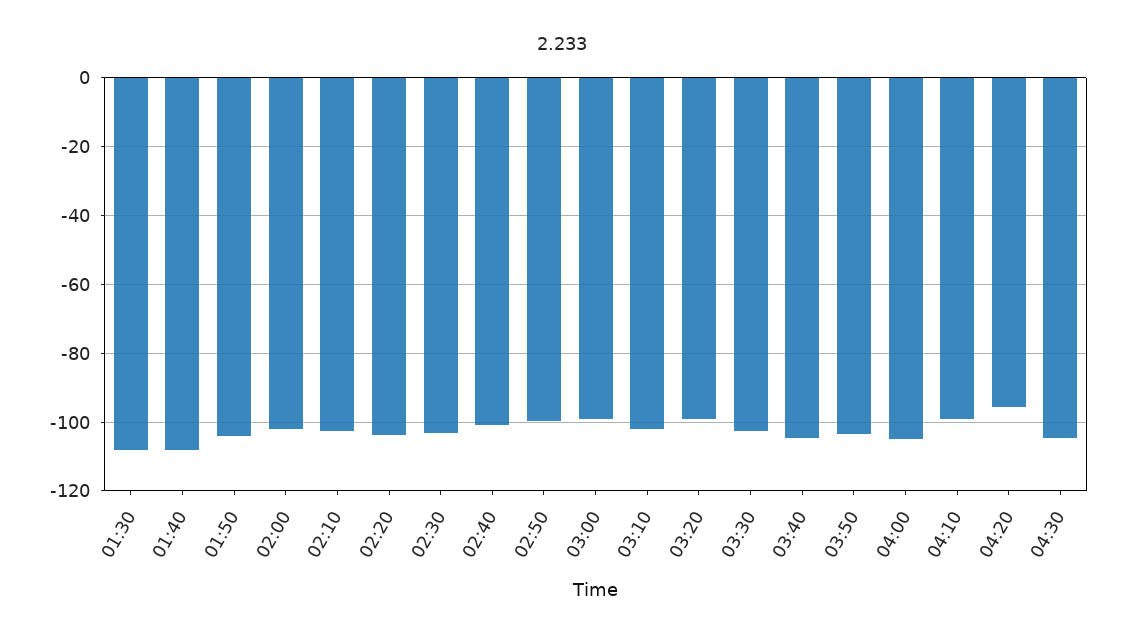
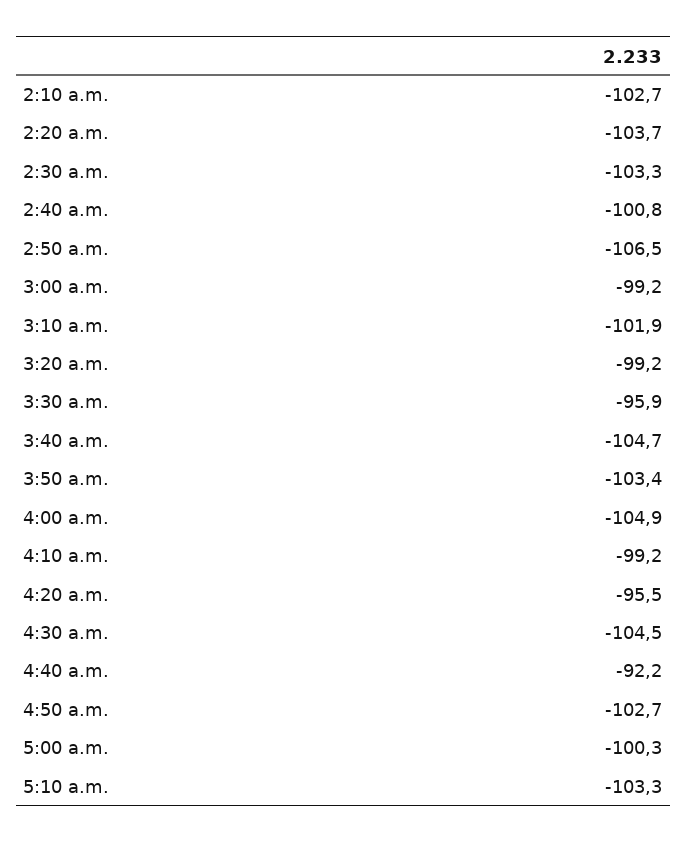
01:30: -108 -> none
01:40: -108 -> none
01:50: -104 -> none
02:00: -102 -> none
02:50: -100 -> -106.5
03:30: -102 -> -95.9
4:40 a.m.: none -> -92.2
4:50 a.m.: none -> -102.7
5:00 a.m.: none -> -100.3
5:10 a.m.: none -> -103.3

